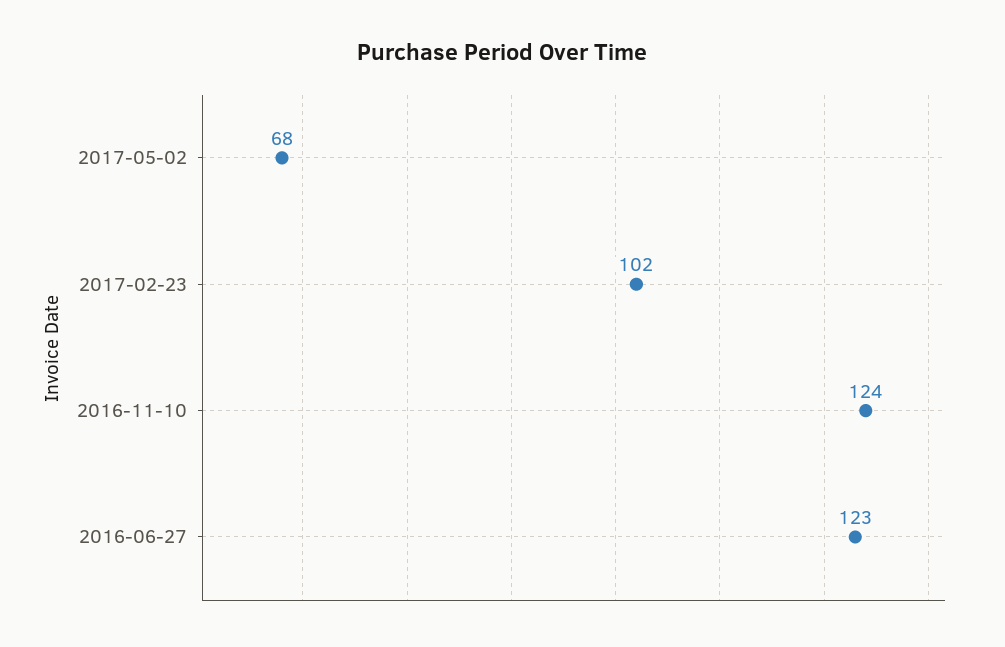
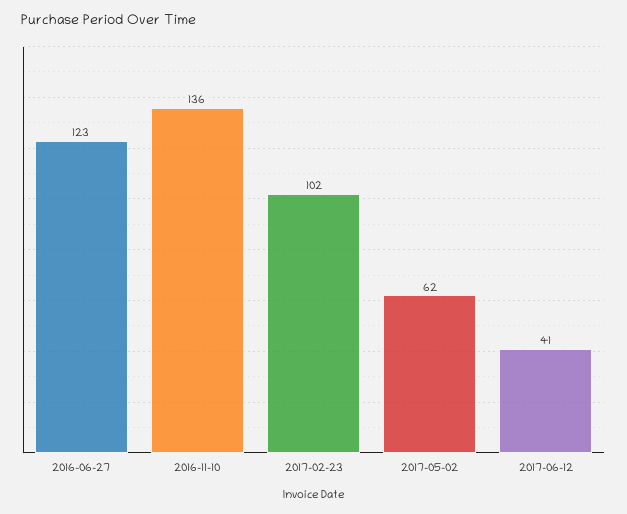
2017-05-02: 68 -> 62
2016-11-10: 124 -> 136
2017-06-12: none -> 41

